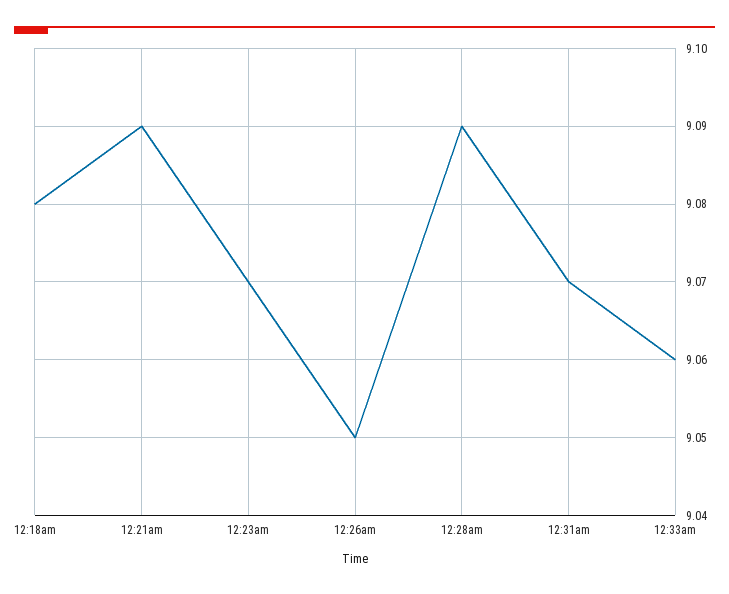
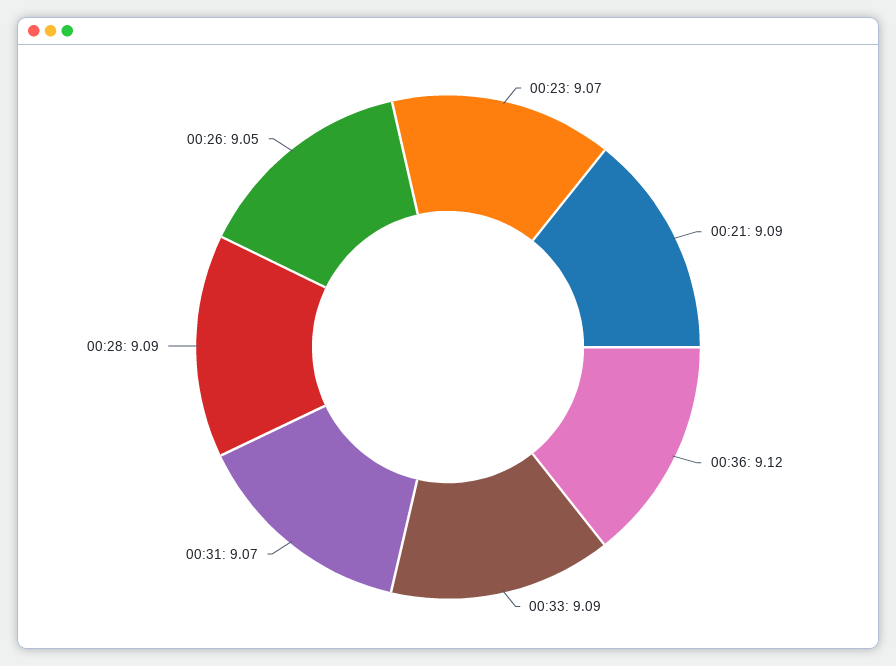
12:18am: 9.08 -> none
12:33am: 9.06 -> 9.09
00:36: none -> 9.12

